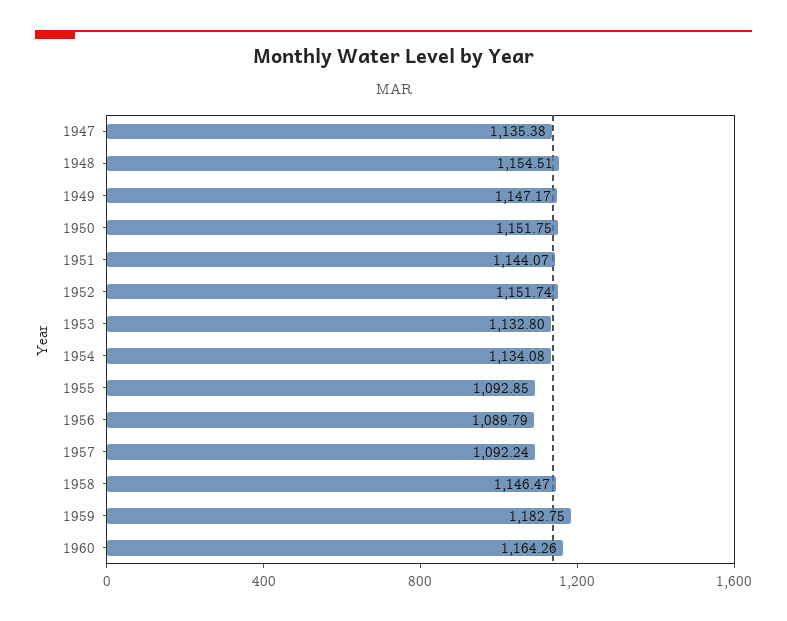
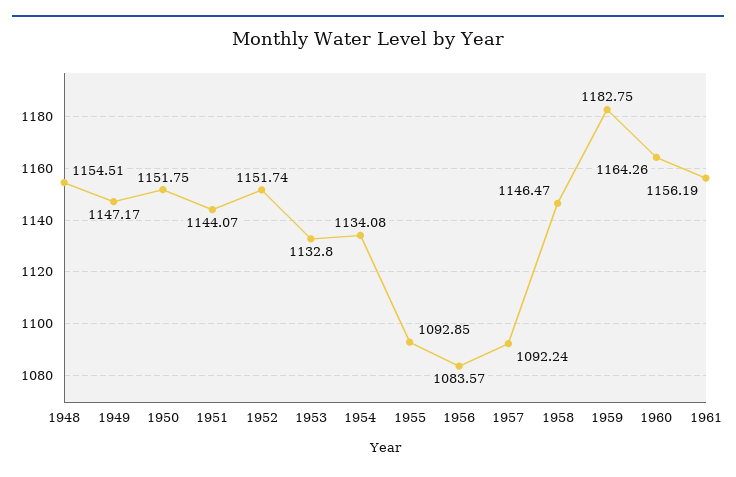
1947: 1135.38 -> none
1956: 1089.79 -> 1083.57
1961: none -> 1156.19

